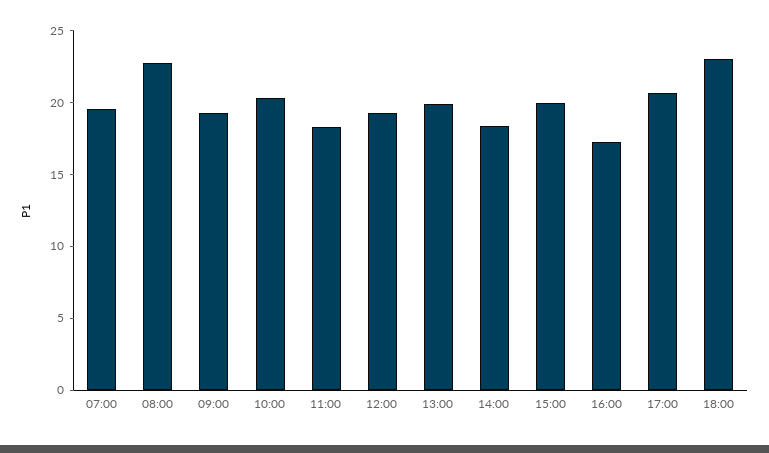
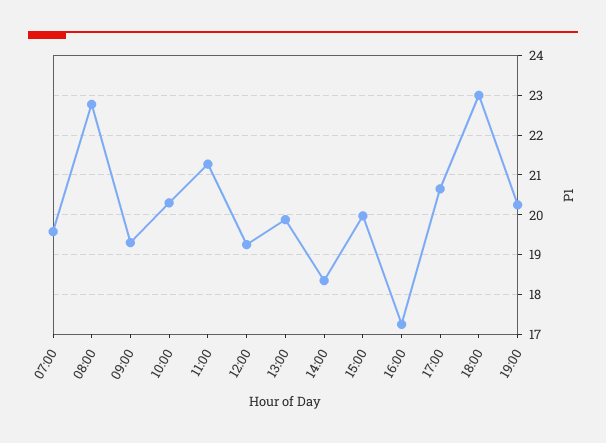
11:00: 18 -> 21.2
19:00: none -> 20.2

